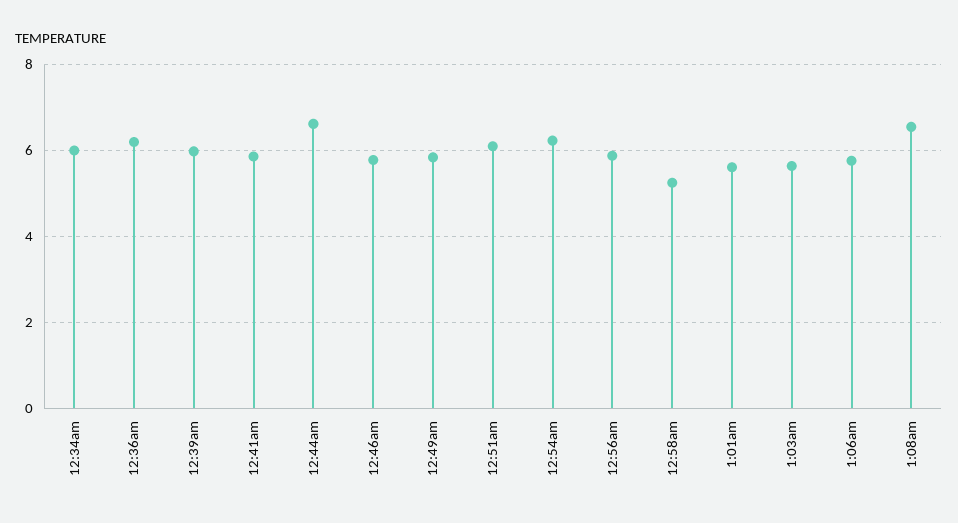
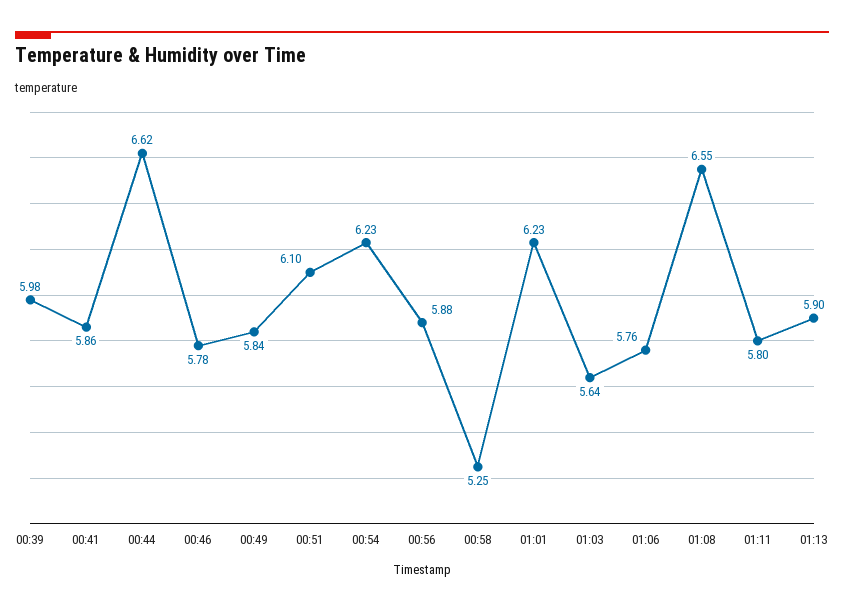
12:34am: 6 -> none
12:36am: 6.2 -> none
1:01am: 5.6 -> 6.23
01:11: none -> 5.8
01:13: none -> 5.9

